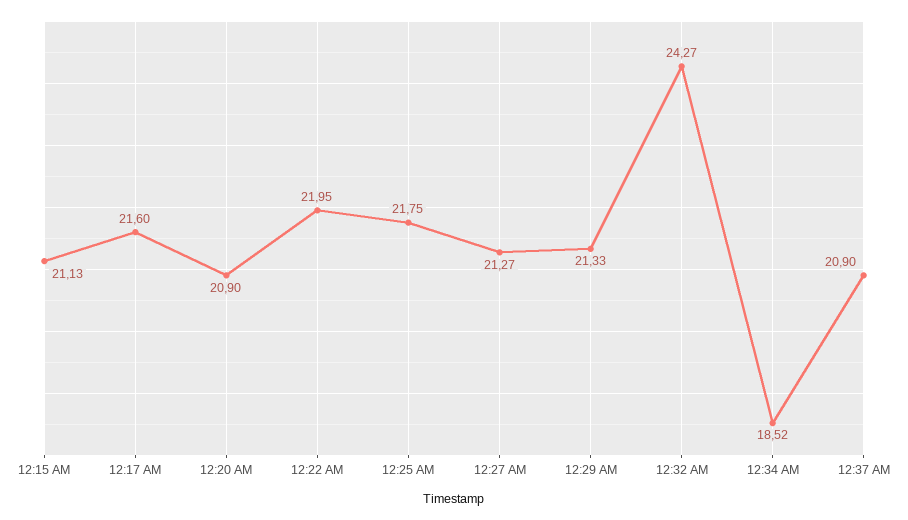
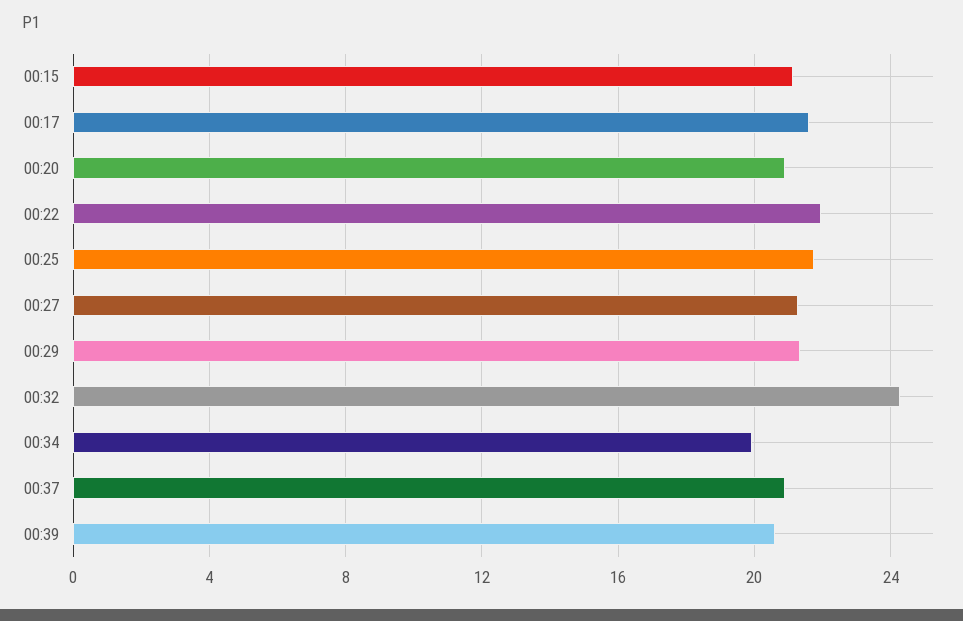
12:34 AM: 18.52 -> 20
00:39: none -> 20.5

